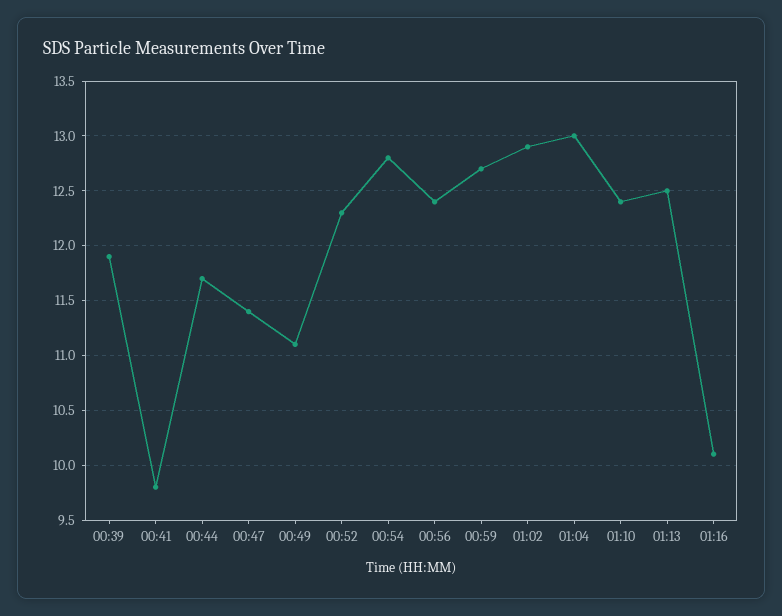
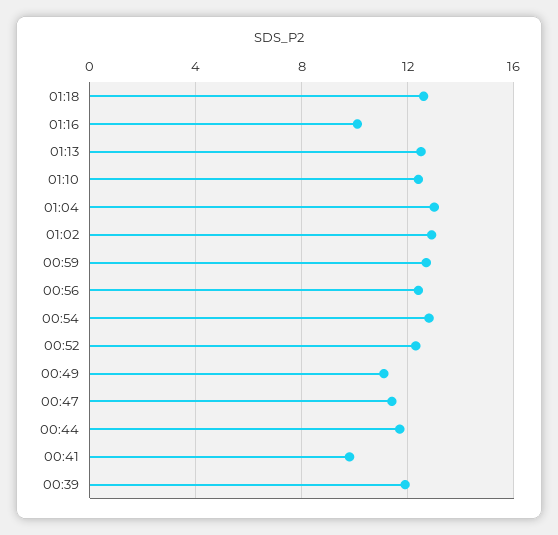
01:18: none -> 12.5

